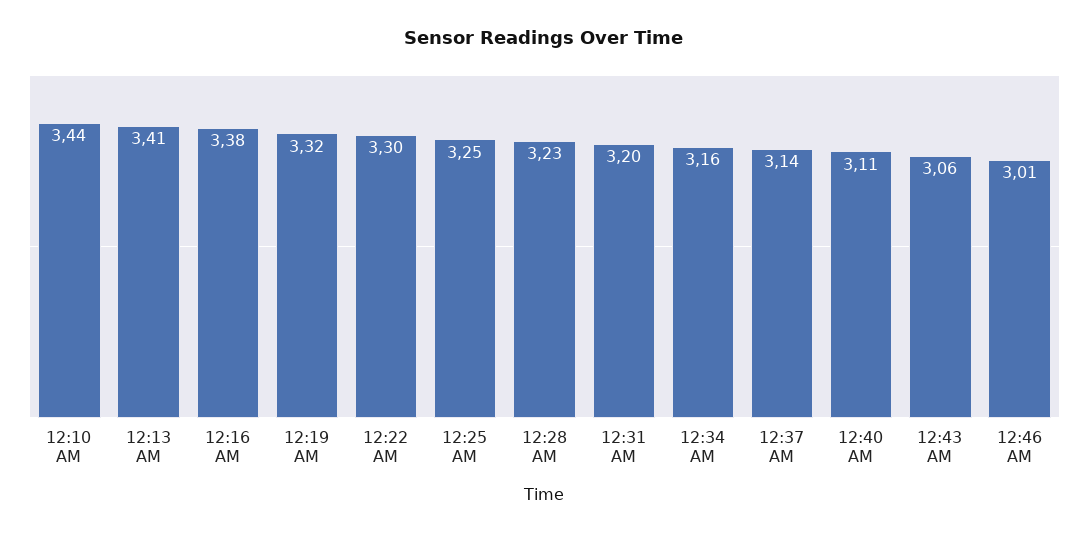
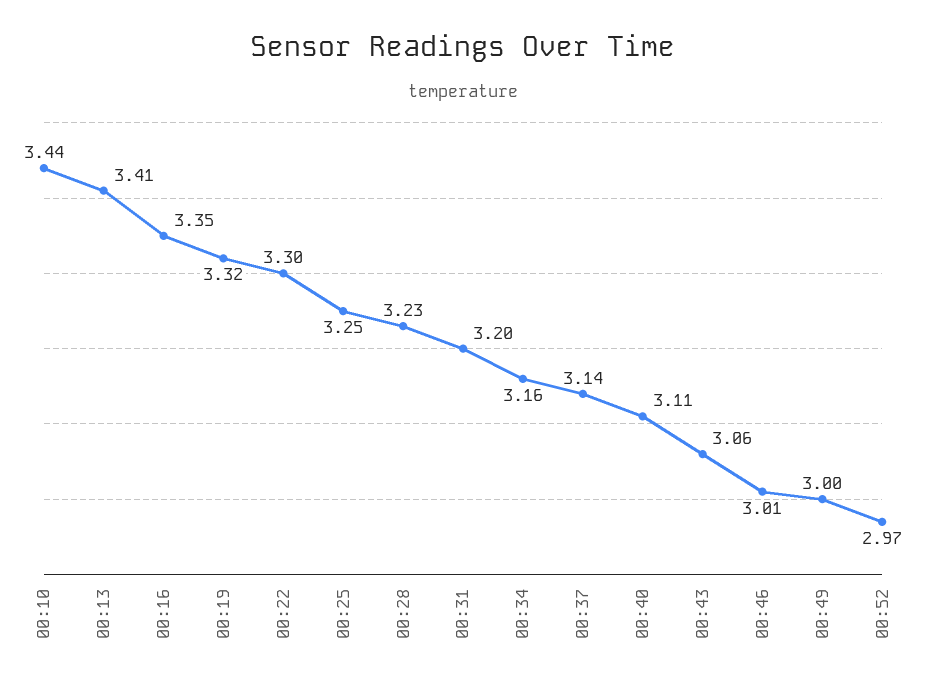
12:16 AM: 3.38 -> 3.35
00:49: none -> 3
00:52: none -> 2.97

